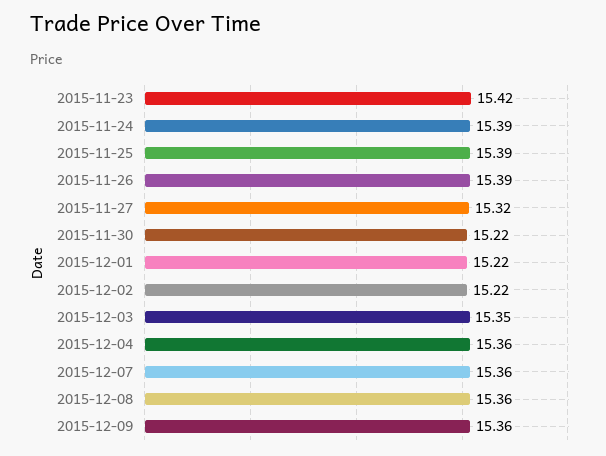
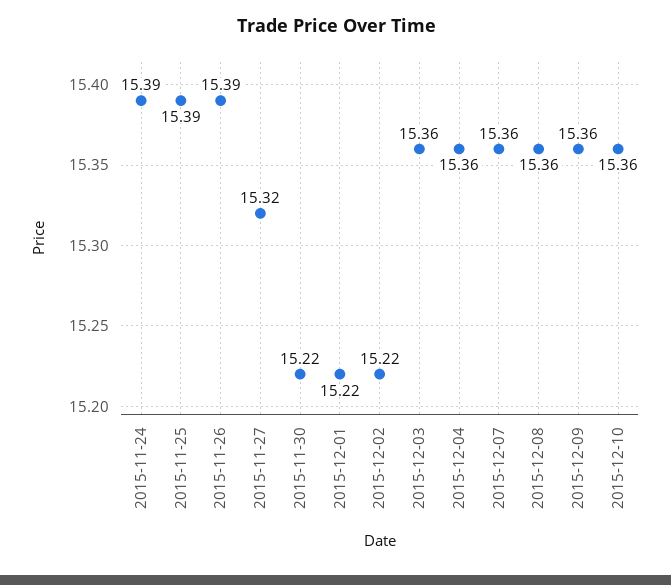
2015-11-23: 15.42 -> none
2015-12-03: 15.35 -> 15.36
2015-12-10: none -> 15.36

